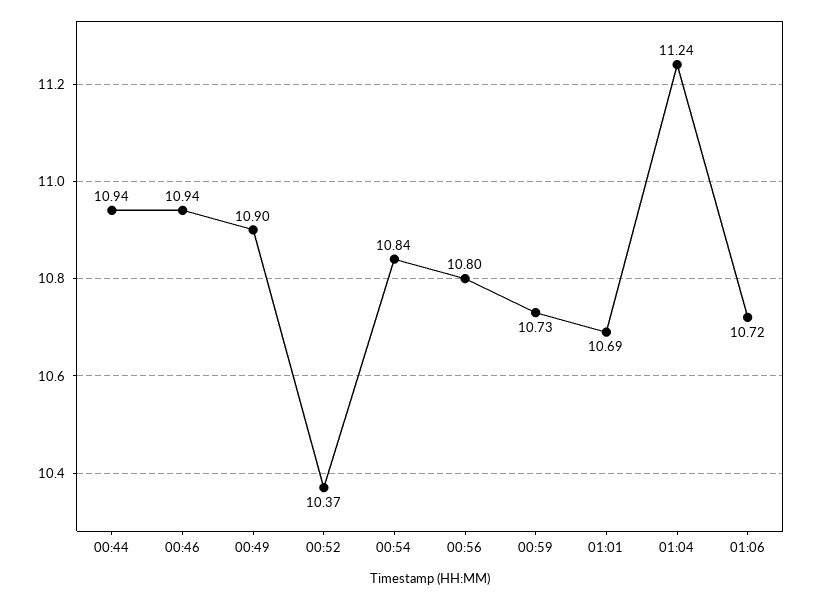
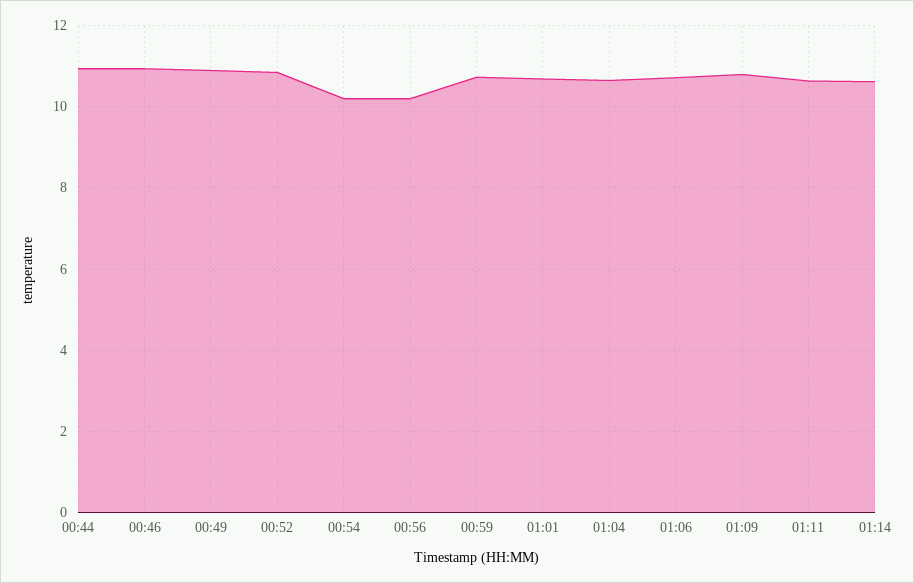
00:52: 10.37 -> 10.8
00:54: 10.84 -> 10.2
00:56: 10.8 -> 10.2
01:04: 11.24 -> 10.6
01:09: none -> 10.8
01:11: none -> 10.6
01:14: none -> 10.6

